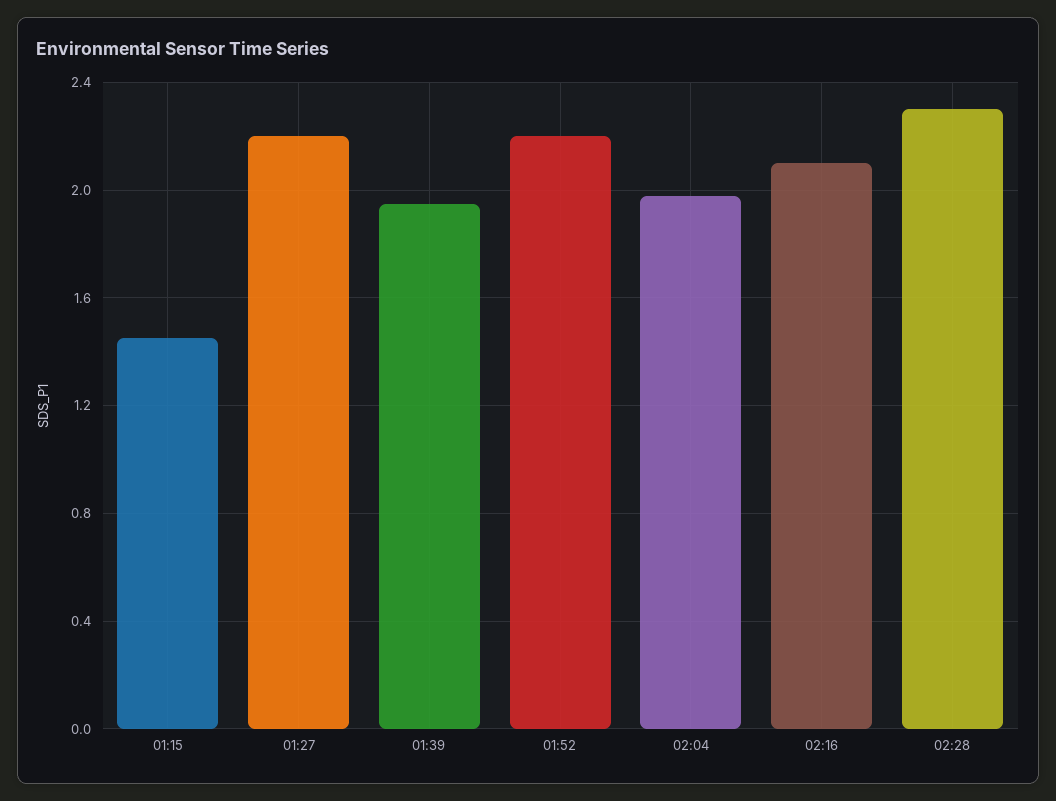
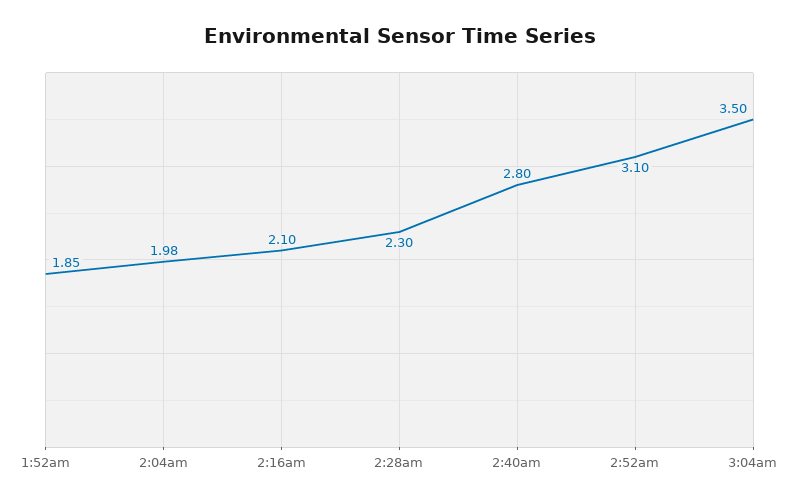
01:15: 1.45 -> none
01:27: 2.2 -> none
01:39: 1.95 -> none
01:52: 2.2 -> 1.85
2:40am: none -> 2.8
2:52am: none -> 3.1
3:04am: none -> 3.5

